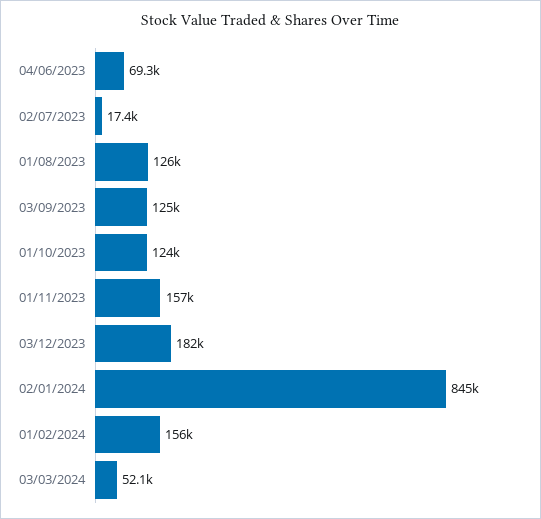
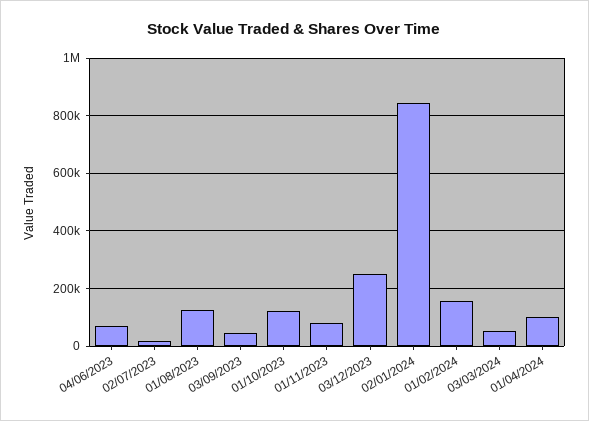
03/09/2023: 125000 -> 50000
01/11/2023: 157000 -> 75000
03/12/2023: 182000 -> 250000
01/04/2024: none -> 100000

